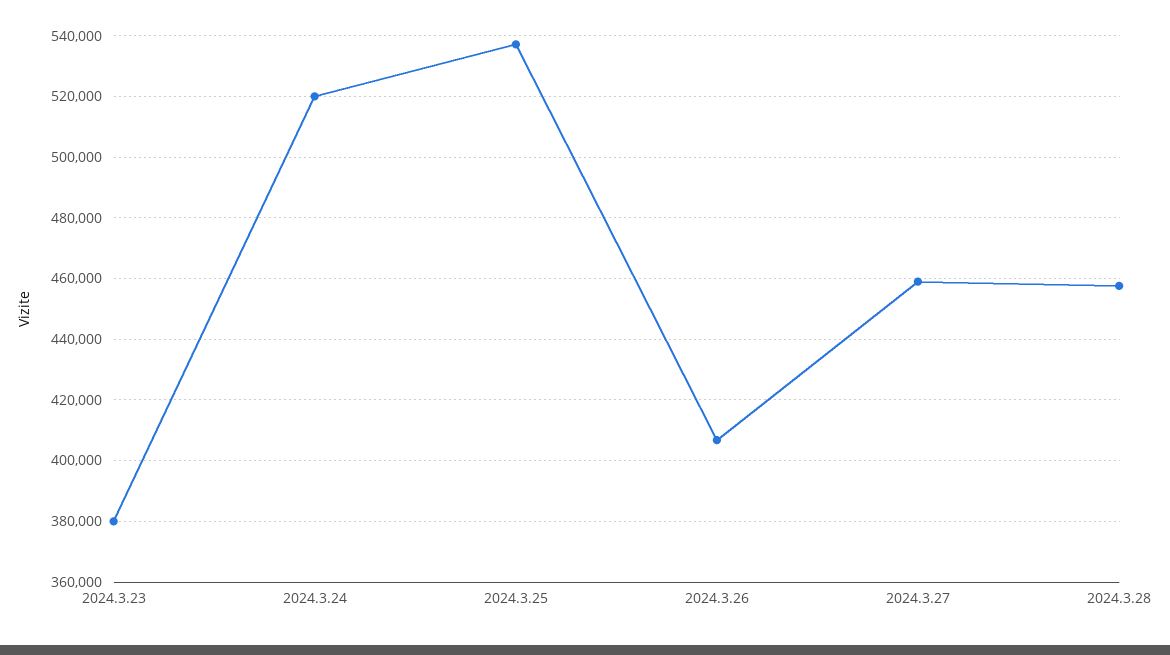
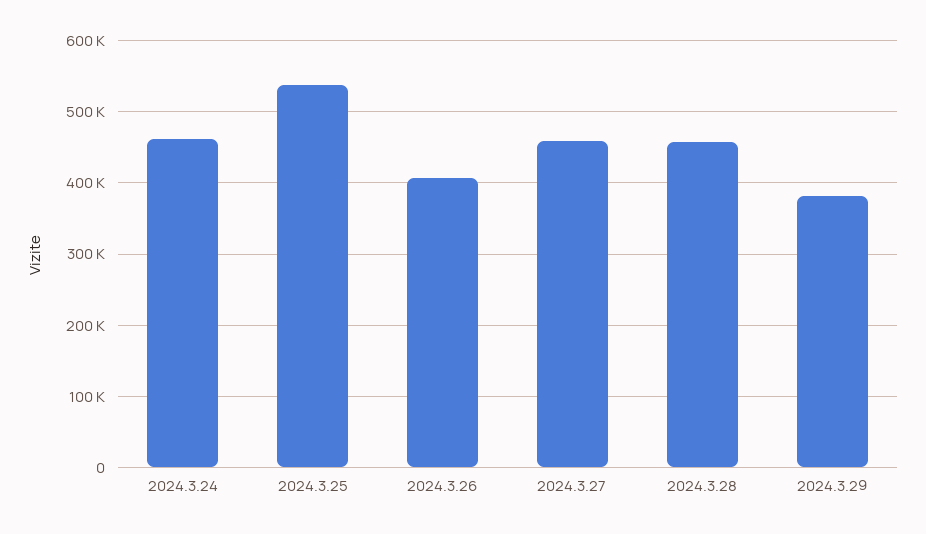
2024.3.23: 380000 -> none
2024.3.24: 520000 -> 460000
2024.3.29: none -> 380000

